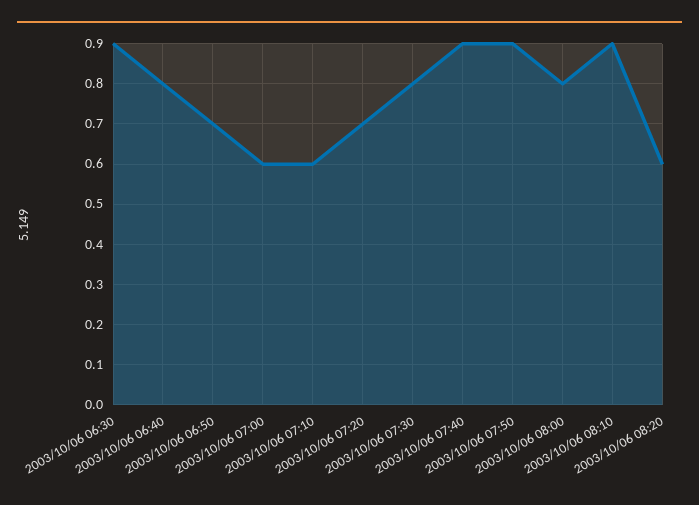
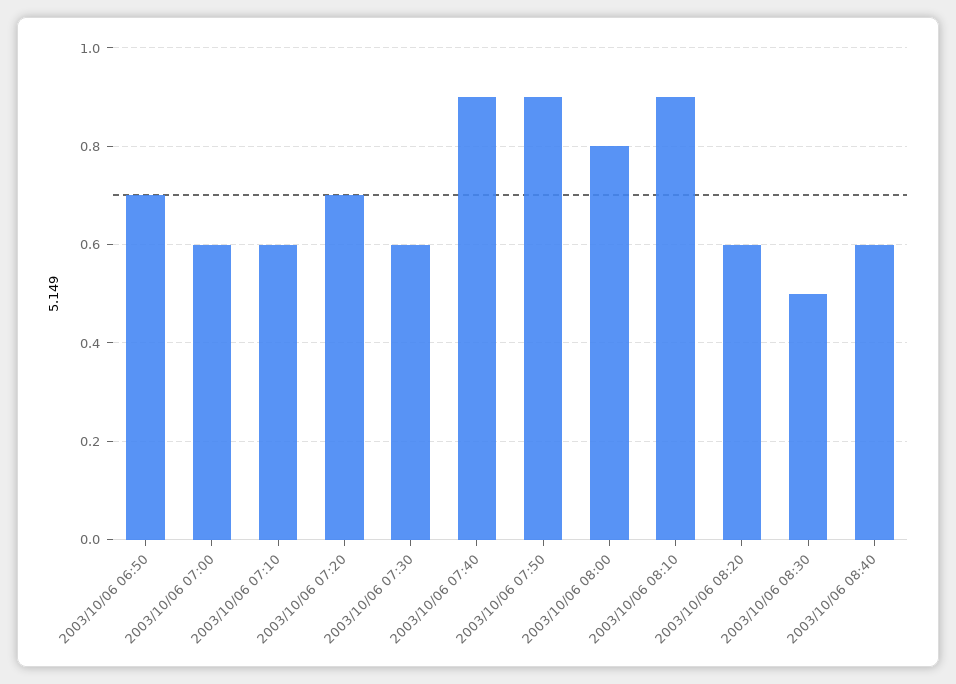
2003/10/06 06:30: 0.9 -> none
2003/10/06 06:40: 0.8 -> none
2003/10/06 07:30: 0.8 -> 0.6
2003/10/06 08:30: none -> 0.5
2003/10/06 08:40: none -> 0.6

